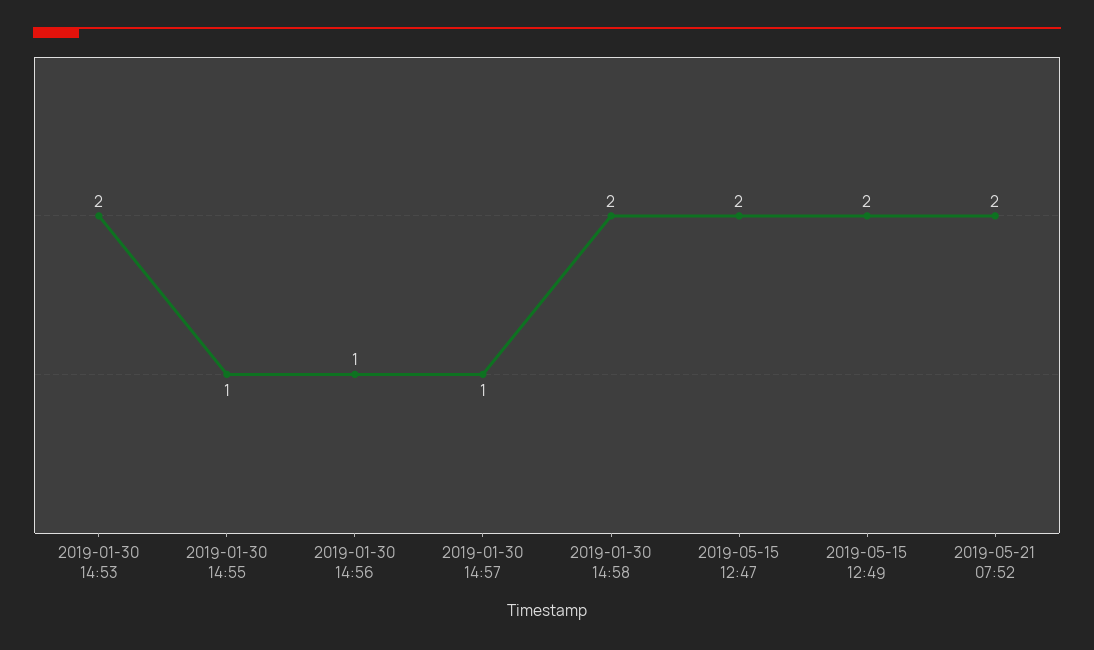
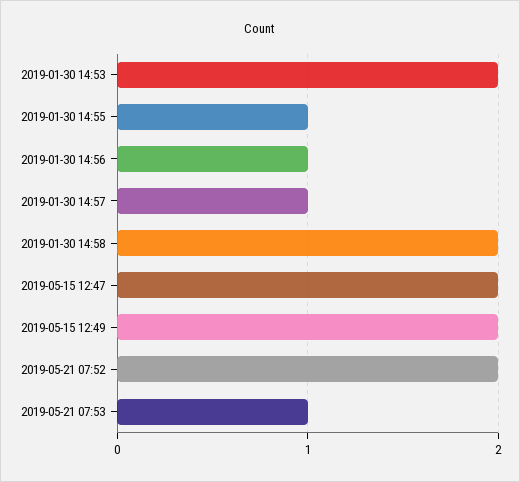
2019-05-21 07:53: none -> 1

